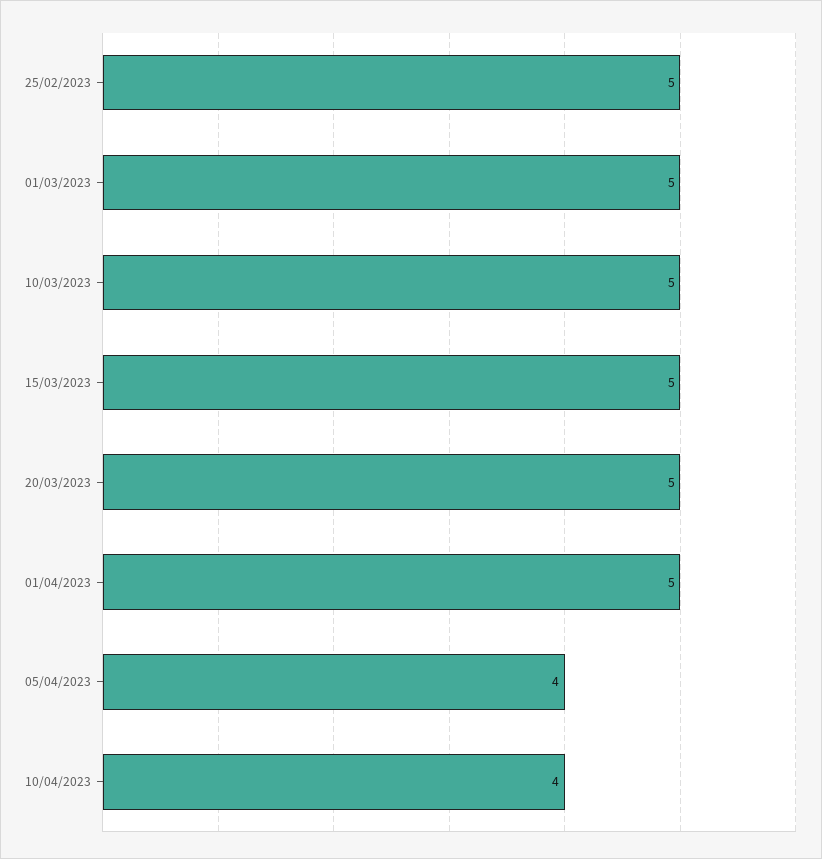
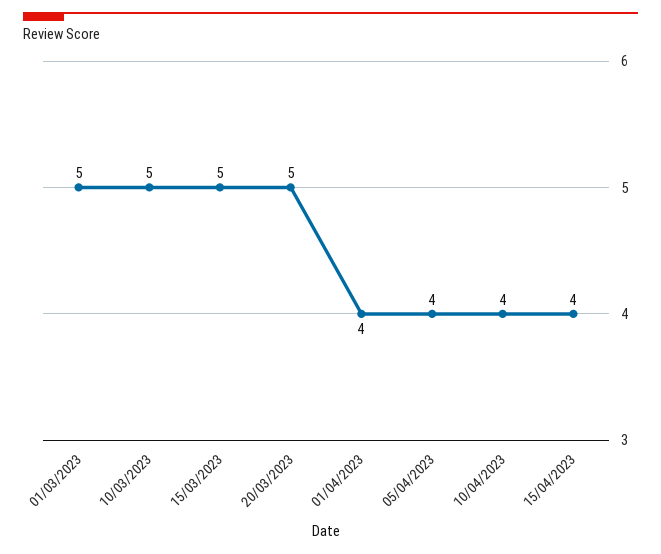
25/02/2023: 5 -> none
01/04/2023: 5 -> 4
15/04/2023: none -> 4

